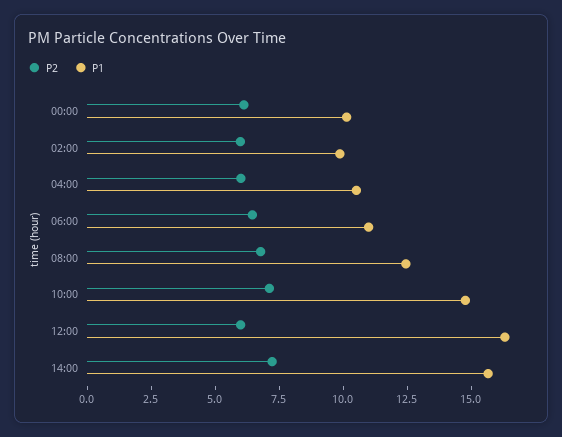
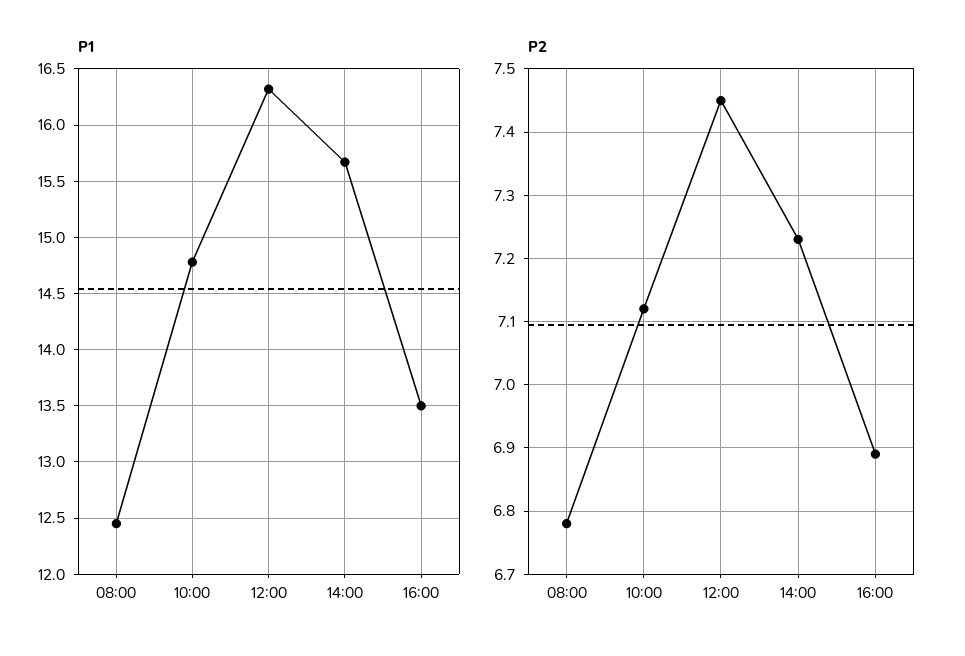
P2, 00:00: 6 -> none
P1, 00:00: 10 -> none
P2, 02:00: 6 -> none
P1, 02:00: 10 -> none
P2, 04:00: 6 -> none
P1, 04:00: 10.5 -> none
P2, 06:00: 6.5 -> none
P1, 06:00: 11 -> none
P2, 12:00: 6 -> 7.45
P1, 16:00: none -> 13.5
P2, 16:00: none -> 6.89

